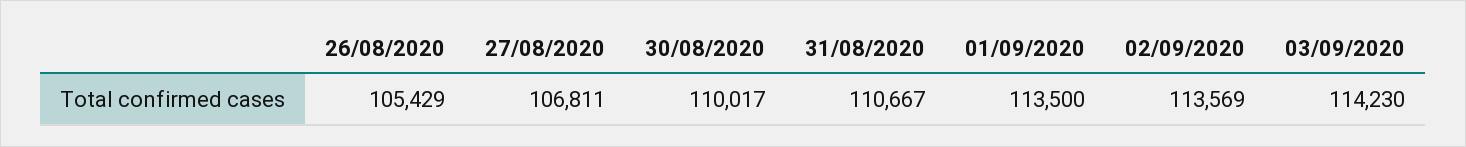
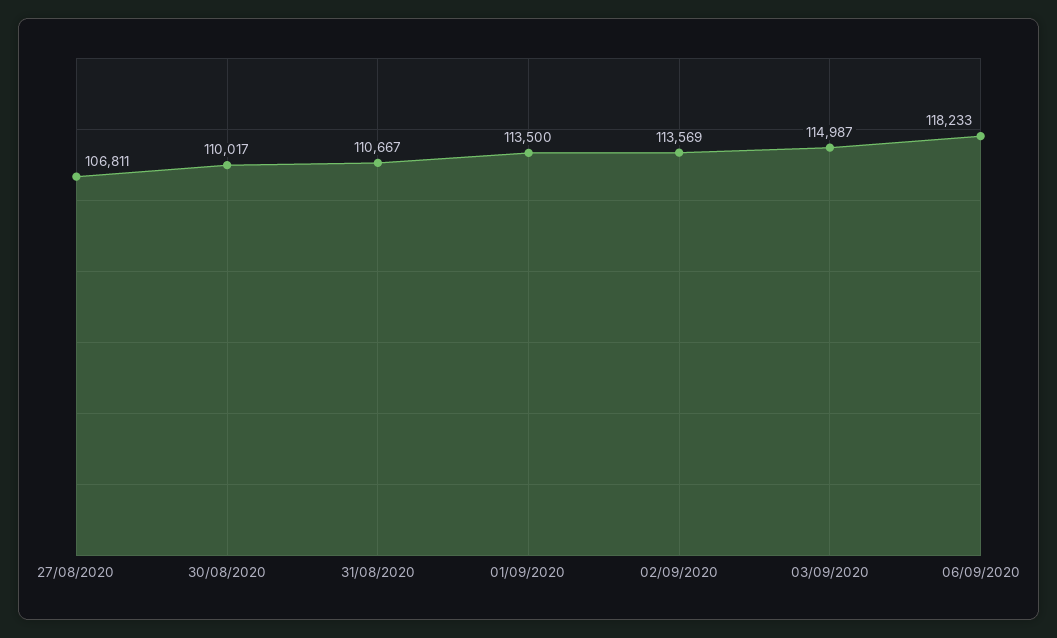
26/08/2020: 105429 -> none
03/09/2020: 114230 -> 114987
06/09/2020: none -> 118233

